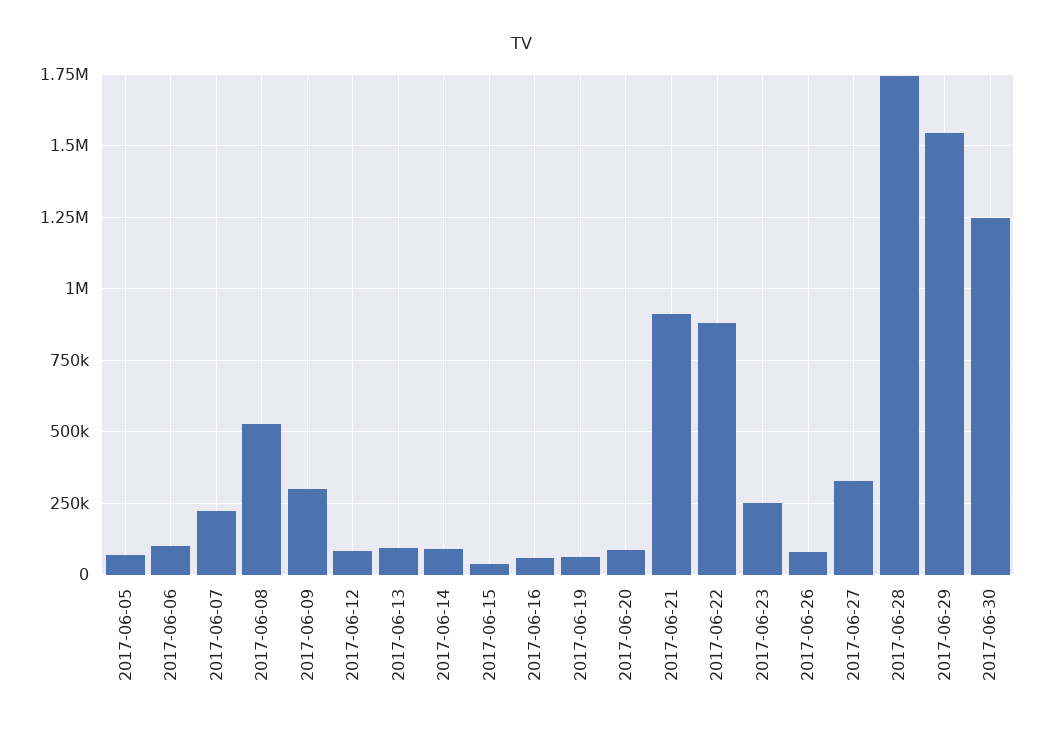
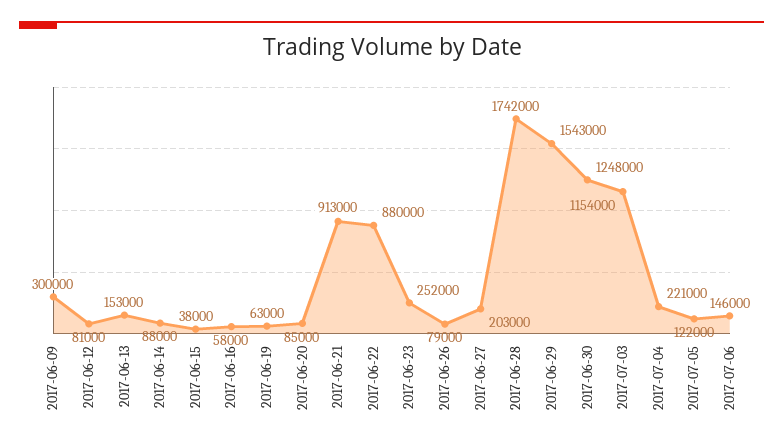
2017-06-05: 75000 -> none
2017-06-06: 100000 -> none
2017-06-07: 225000 -> none
2017-06-08: 525000 -> none
2017-06-13: 100000 -> 153000
2017-06-27: 325000 -> 203000
2017-07-03: none -> 1154000
2017-07-04: none -> 221000
2017-07-05: none -> 122000
2017-07-06: none -> 146000

